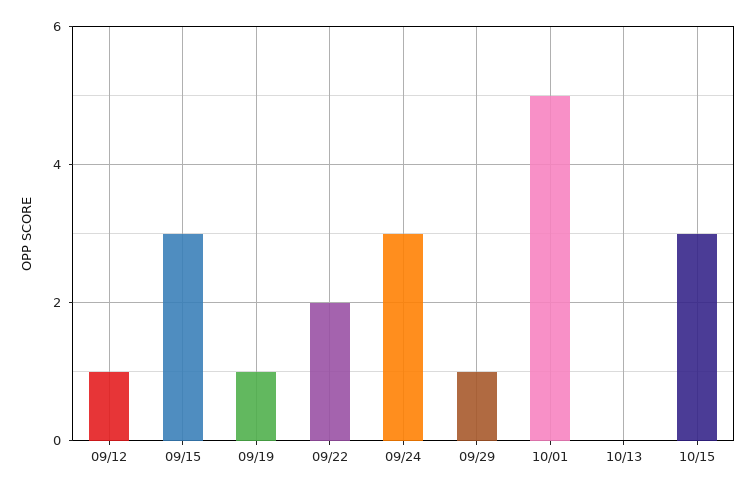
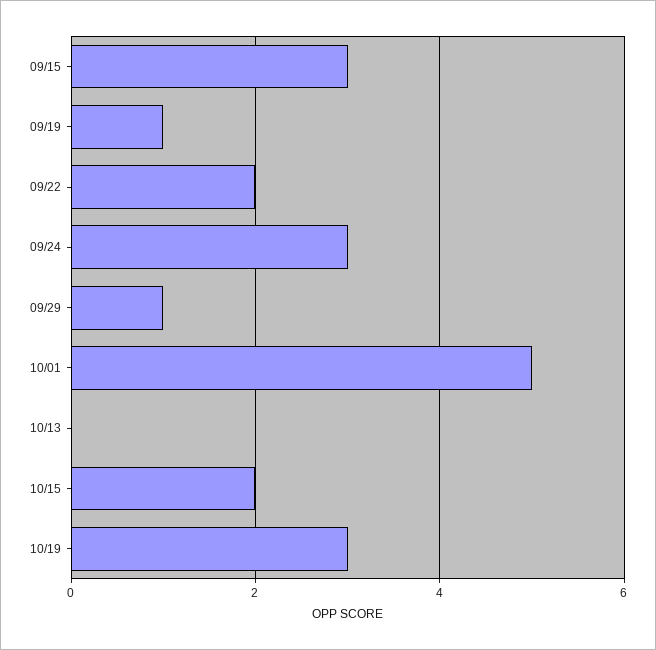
09/12: 1 -> none
10/15: 3 -> 2
10/19: none -> 3

